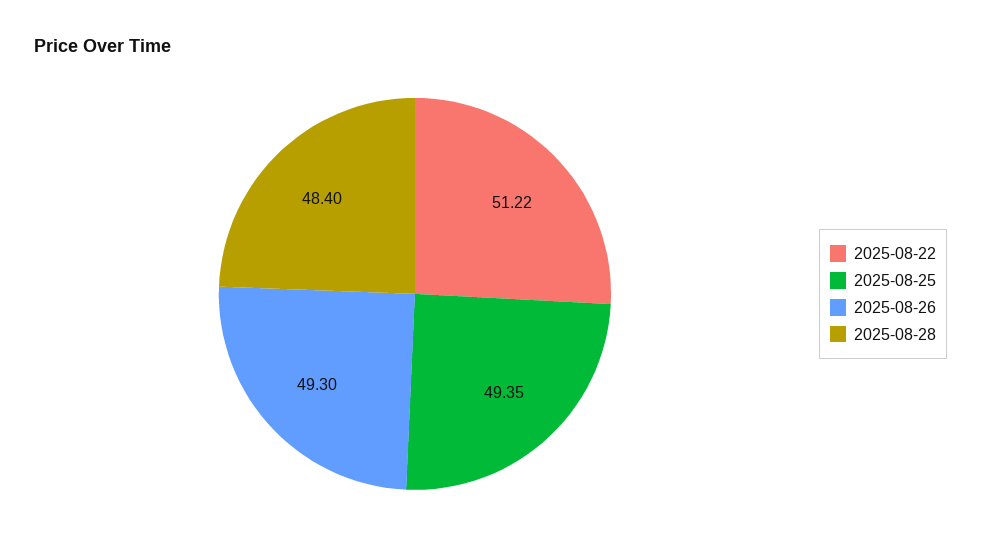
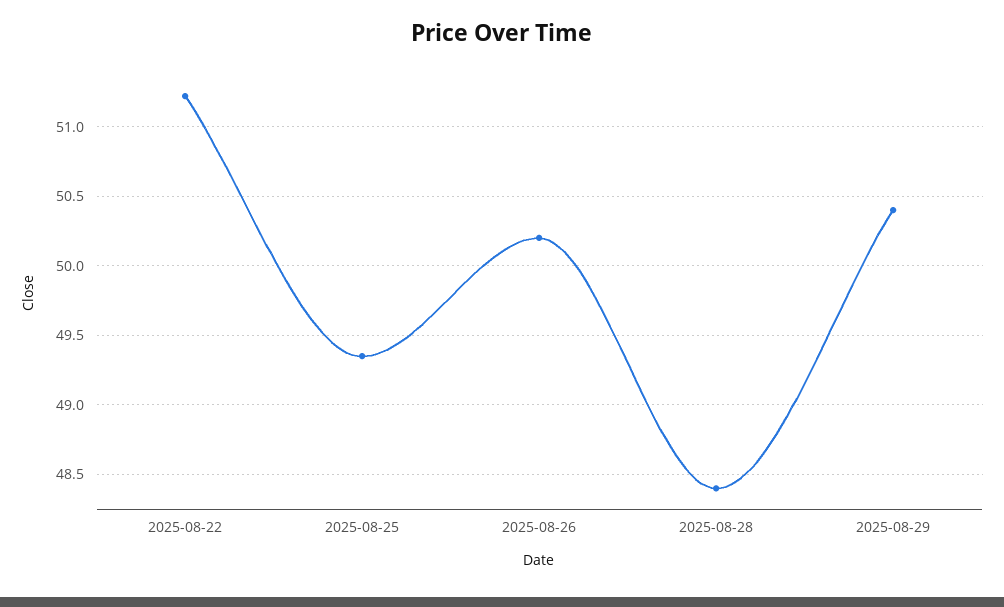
2025-08-26: 49.3 -> 50.2
2025-08-29: none -> 50.4

